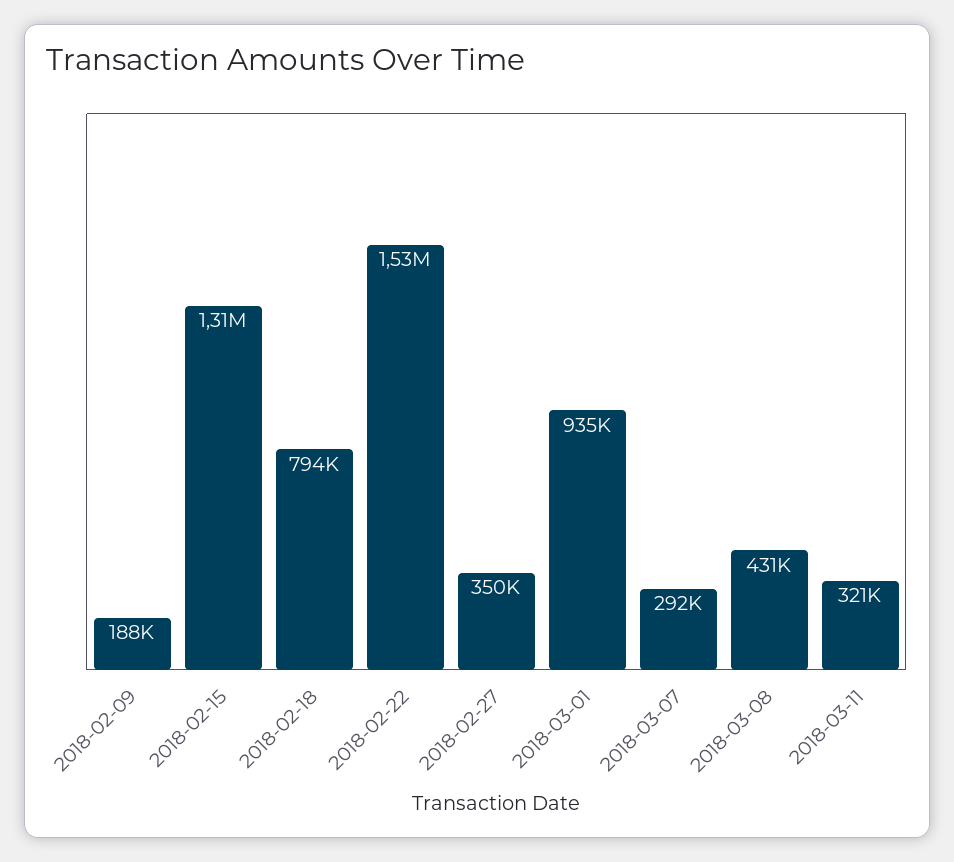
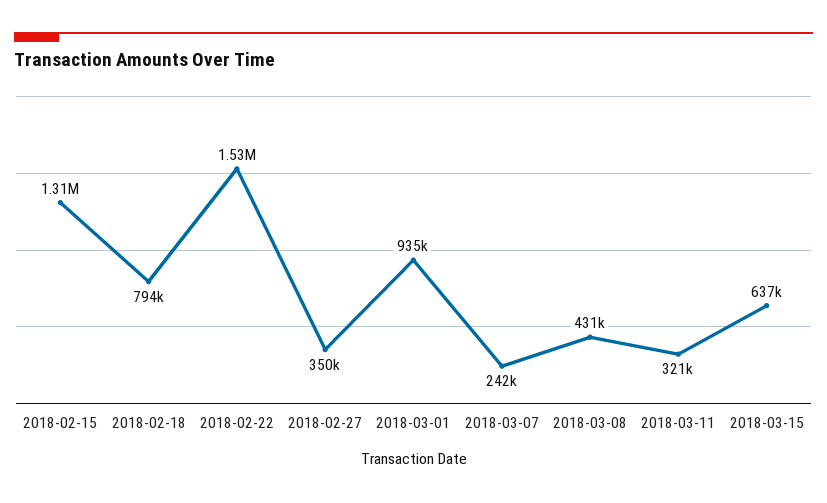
2018-02-09: 188000 -> none
2018-03-07: 292000 -> 242000
2018-03-15: none -> 637000

